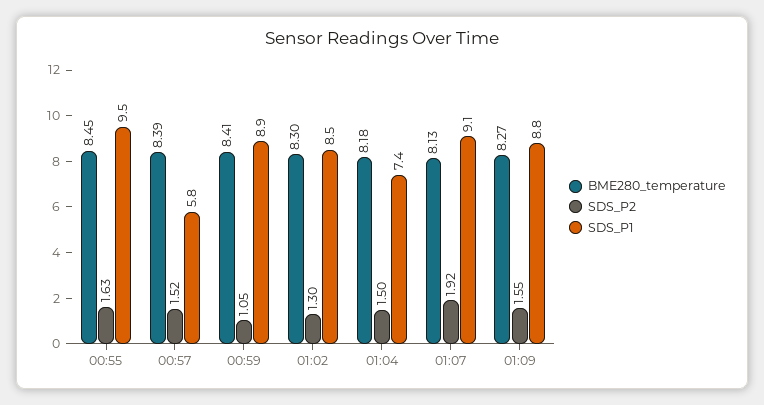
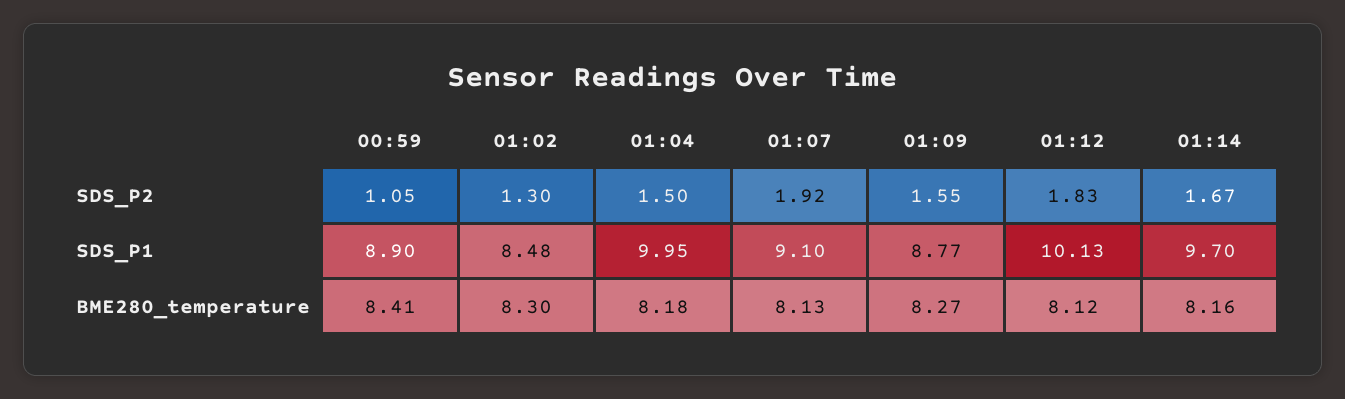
BME280_temperature, 00:55: 8.45 -> none
SDS_P2, 00:55: 1.63 -> none
SDS_P1, 00:55: 9.5 -> none
BME280_temperature, 00:57: 8.39 -> none
SDS_P2, 00:57: 1.52 -> none
SDS_P1, 00:57: 5.8 -> none
SDS_P1, 01:04: 7.4 -> 9.95
SDS_P2, 01:12: none -> 1.83
SDS_P2, 01:14: none -> 1.67
SDS_P1, 01:12: none -> 10.13
SDS_P1, 01:14: none -> 9.7
BME280_temperature, 01:12: none -> 8.12
BME280_temperature, 01:14: none -> 8.16

